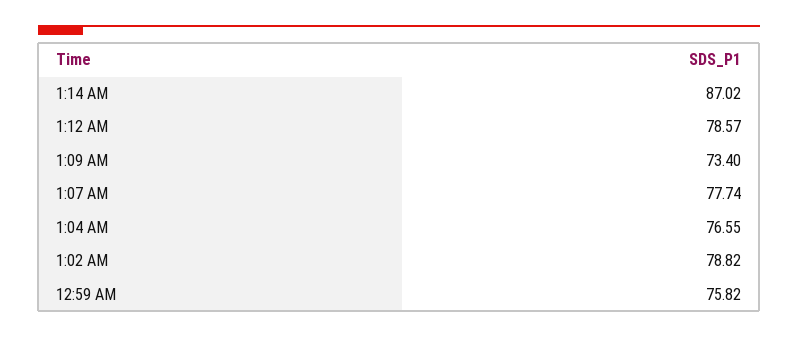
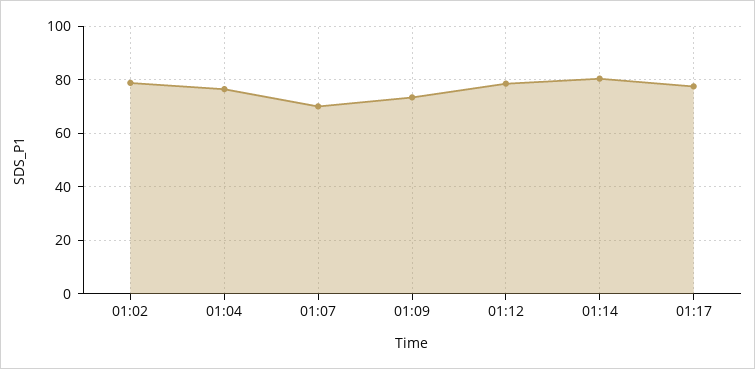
1:14 AM: 87.02 -> 80
1:07 AM: 77.74 -> 70
12:59 AM: 75.82 -> none
01:17: none -> 77.5

